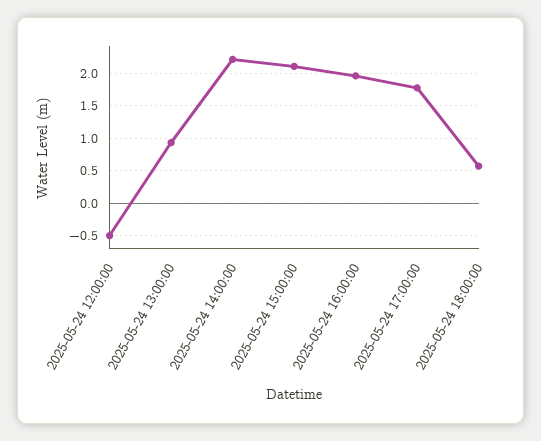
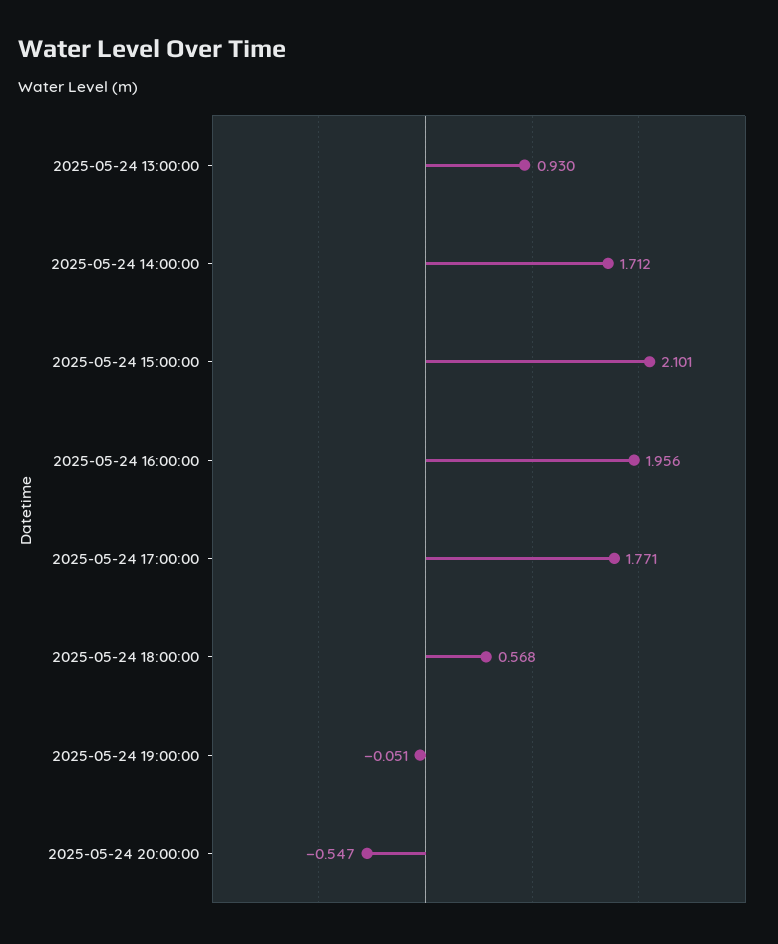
2025-05-24 12:00:00: -0.5 -> none
2025-05-24 14:00:00: 2.2 -> 1.712
2025-05-24 19:00:00: none -> -0.051
2025-05-24 20:00:00: none -> -0.547

